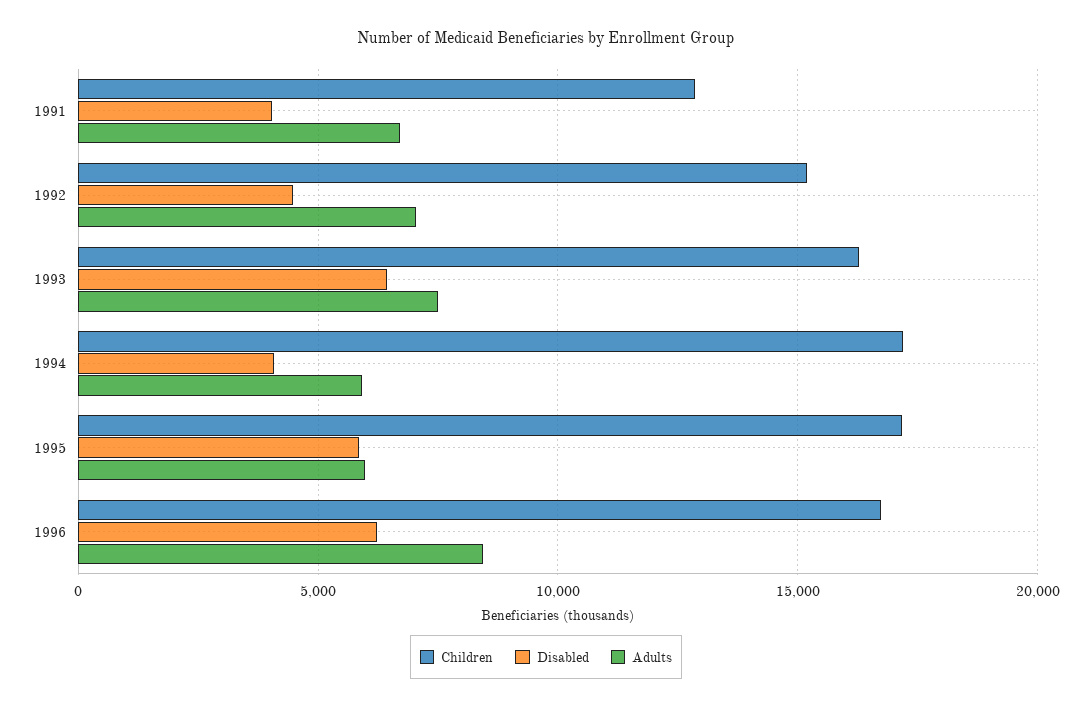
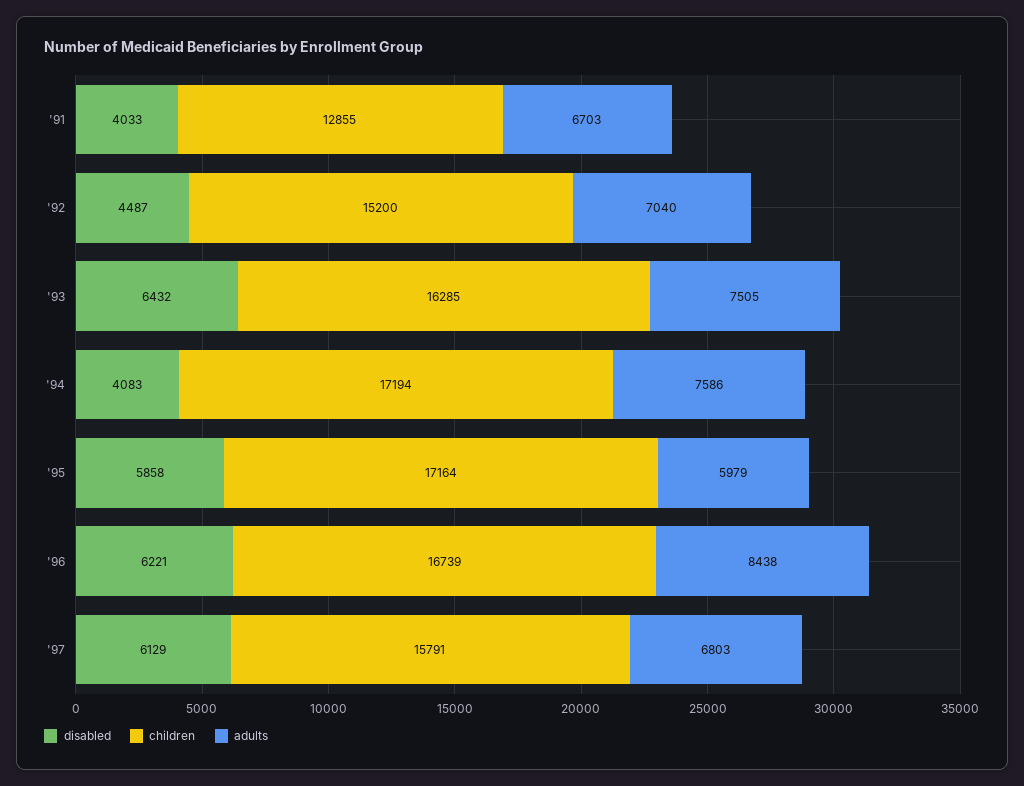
Adults, 1994: 6000 -> 7586
Disabled, '97: none -> 6129
Children, '97: none -> 15791
Adults, '97: none -> 6803

